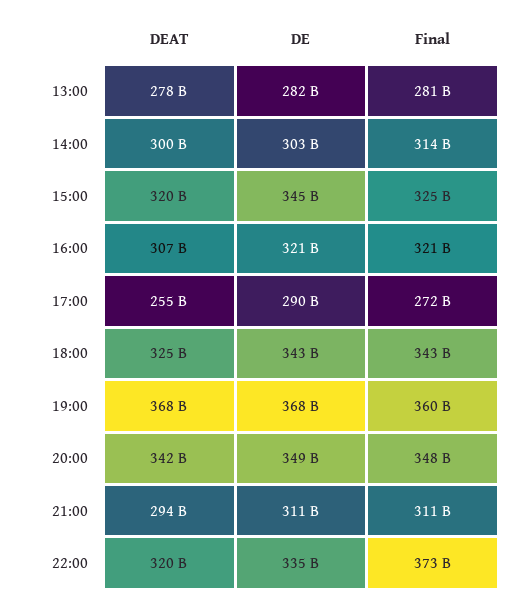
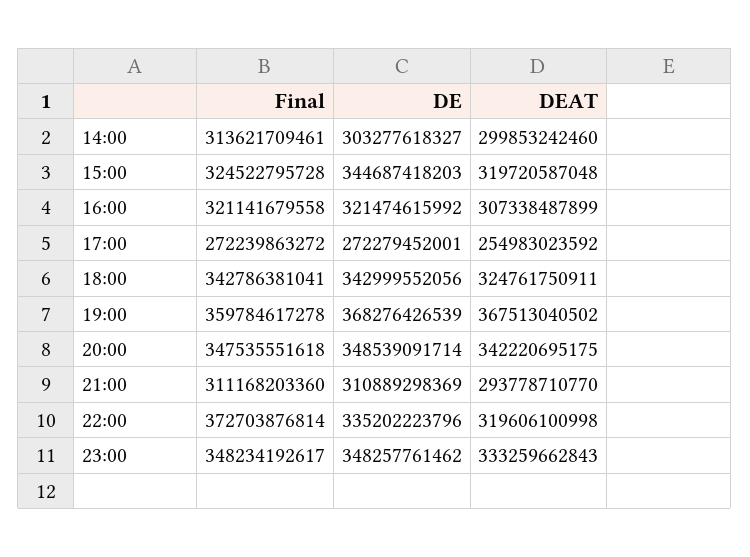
DEAT, 13:00: 278000000000 -> none
DE, 13:00: 282000000000 -> none
Final, 13:00: 281000000000 -> none
DE, 17:00: 290000000000 -> 272279452001
Final, 23:00: none -> 348234192617
DE, 23:00: none -> 348257761462
DEAT, 23:00: none -> 333259662843

